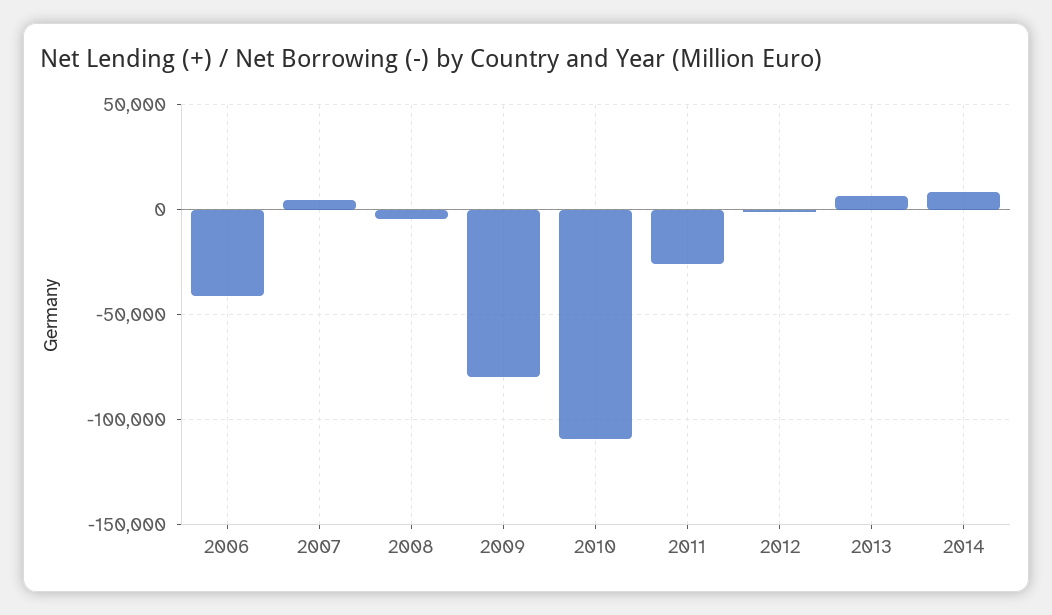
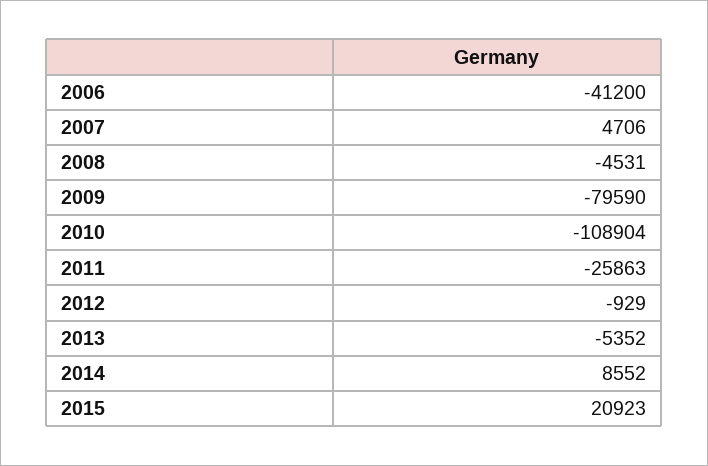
2013: 5000 -> -5352
2015: none -> 20923

